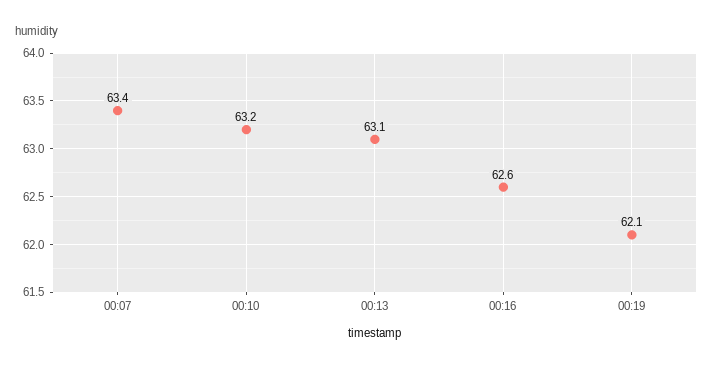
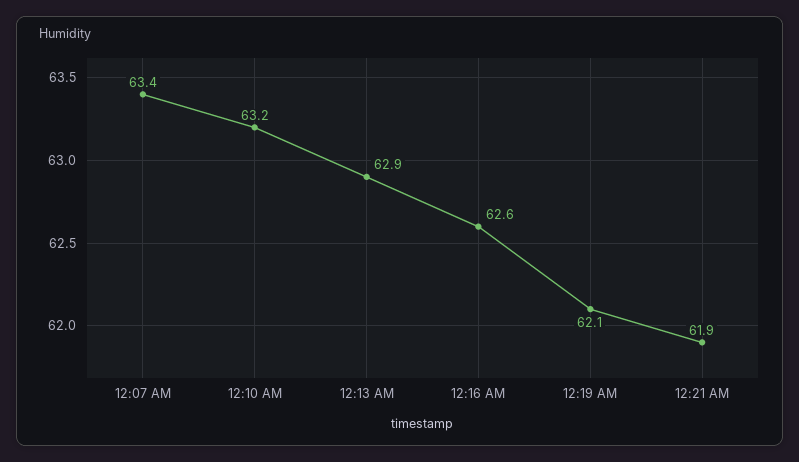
00:13: 63.1 -> 62.9
12:21 AM: none -> 61.9

